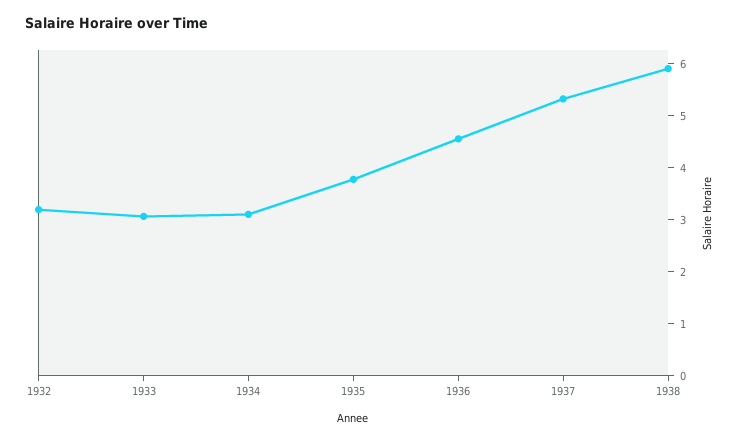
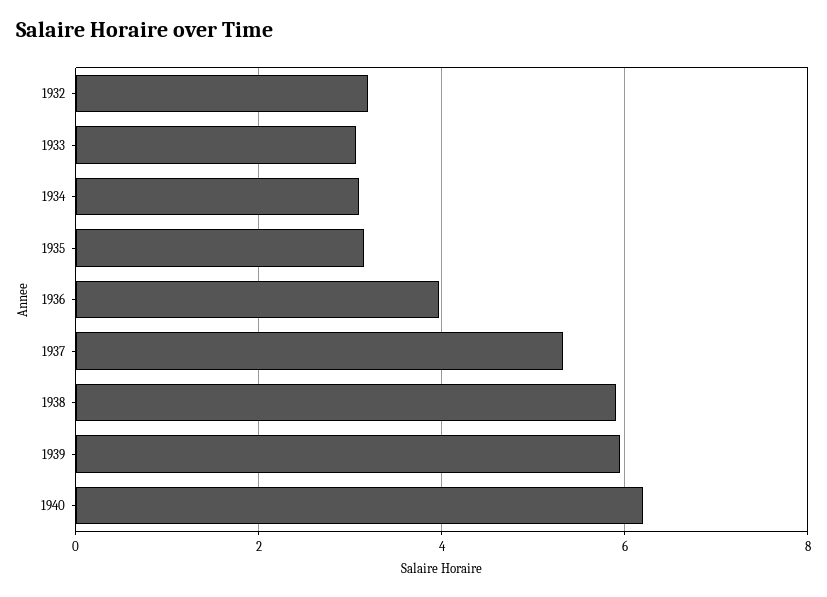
1935: 3.8 -> 3.2
1936: 4.6 -> 4
1939: none -> 6
1940: none -> 6.2

